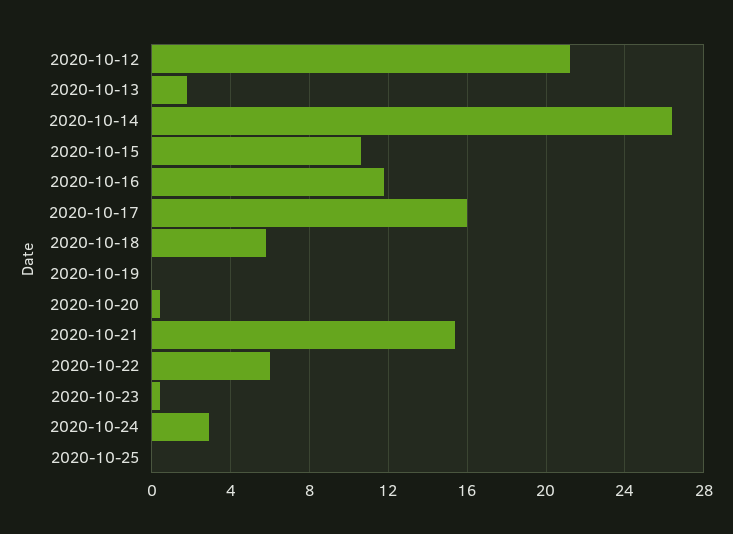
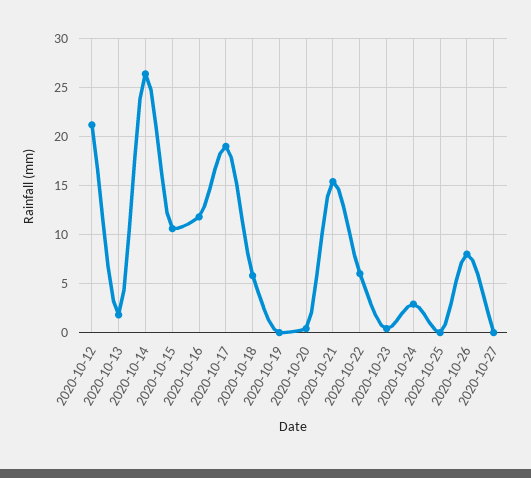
2020-10-17: 16 -> 19
2020-10-26: none -> 8
2020-10-27: none -> 0

